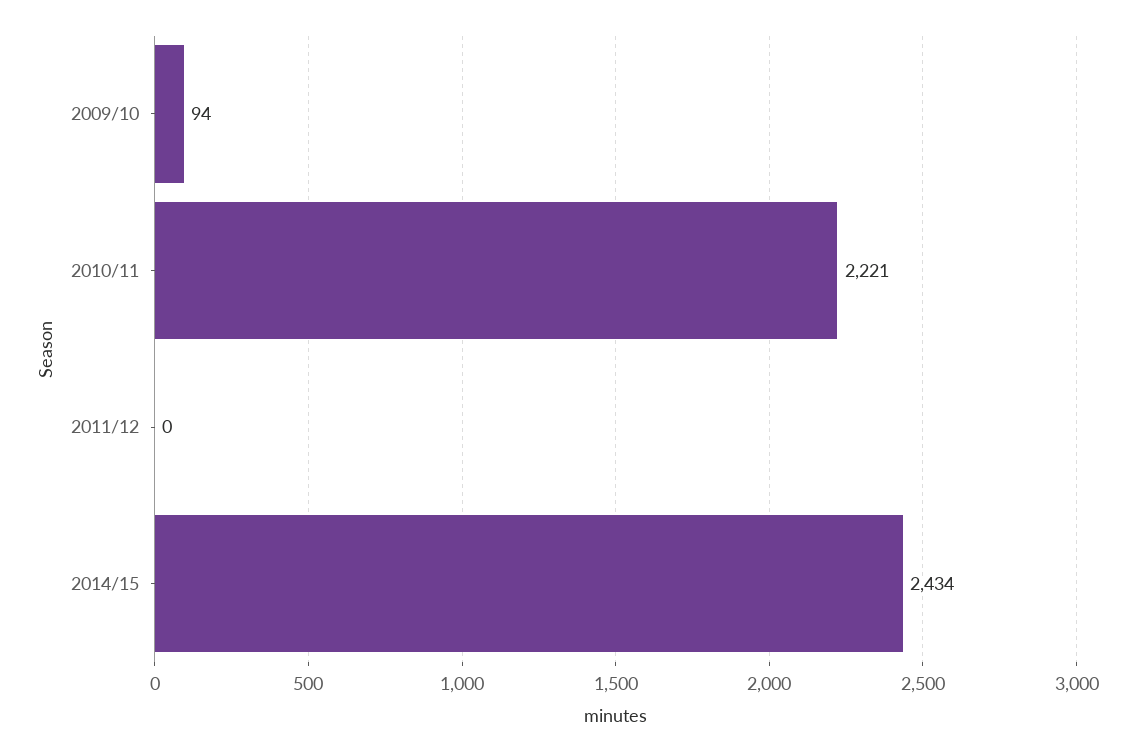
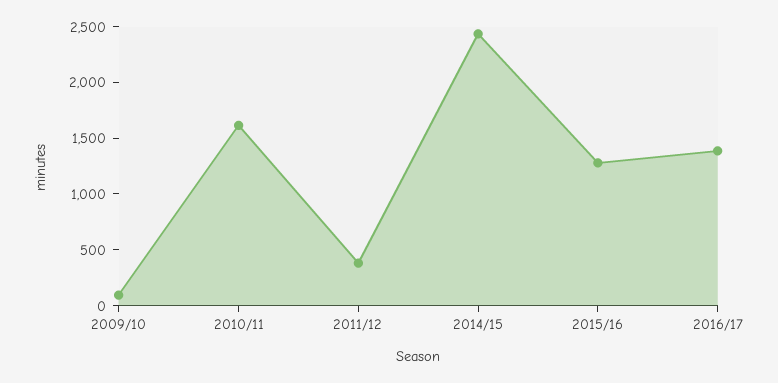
2010/11: 2221 -> 1600
2011/12: 0 -> 400
2015/16: none -> 1300
2016/17: none -> 1400

